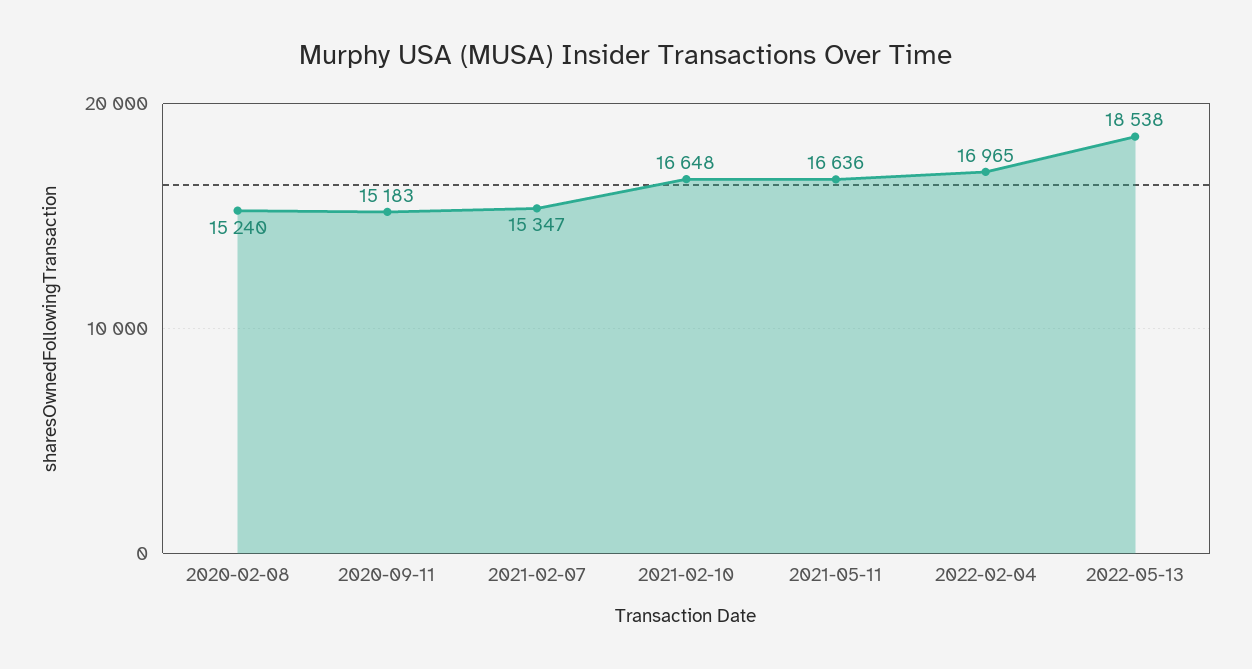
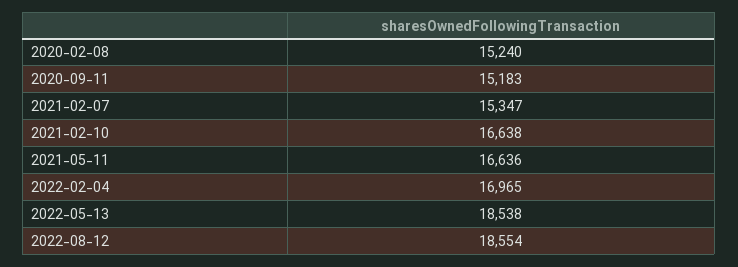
2021-02-10: 16648 -> 16638
2022-08-12: none -> 18554

